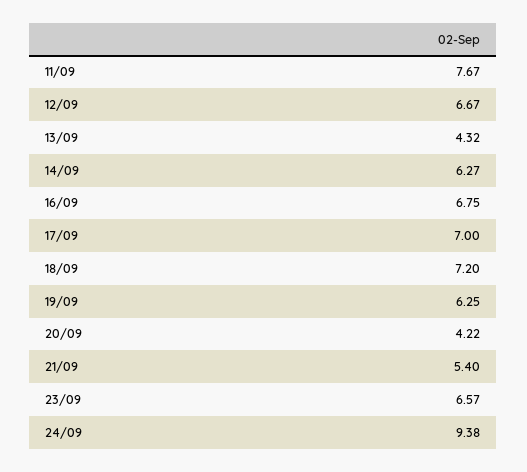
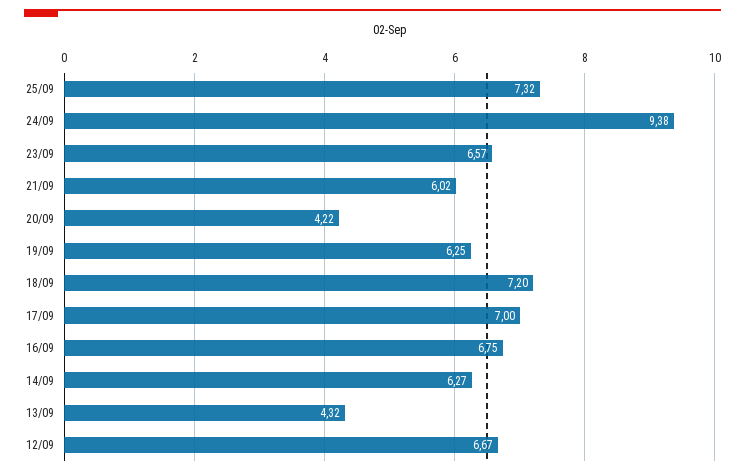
11/09: 7.67 -> none
21/09: 5.4 -> 6.02
25/09: none -> 7.32

